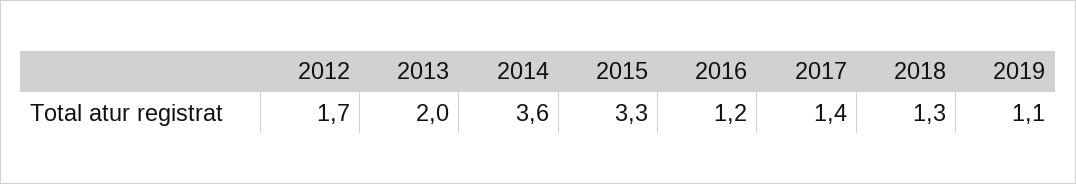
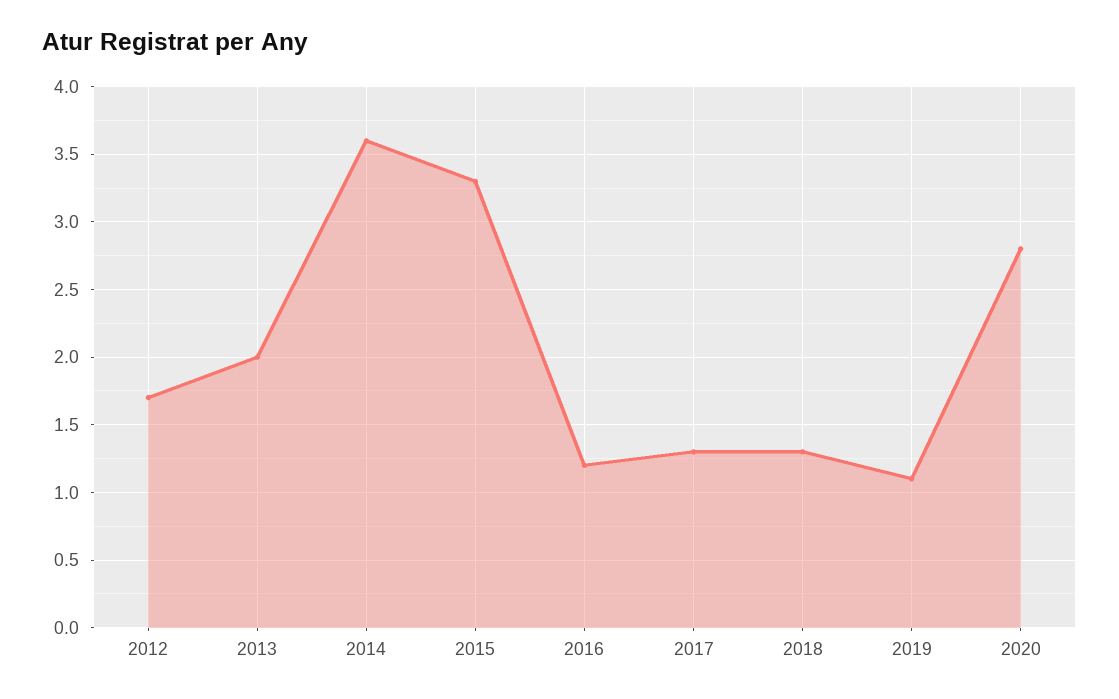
2017: 1.4 -> 1.3
2020: none -> 2.8

